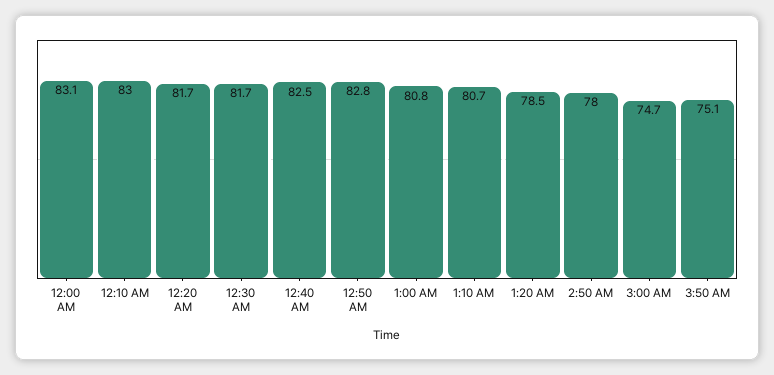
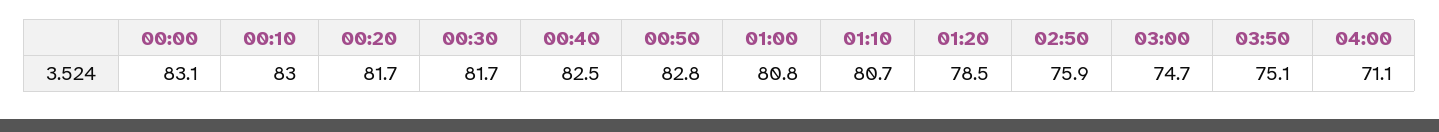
2:50 AM: 78 -> 75.9
04:00: none -> 71.1

